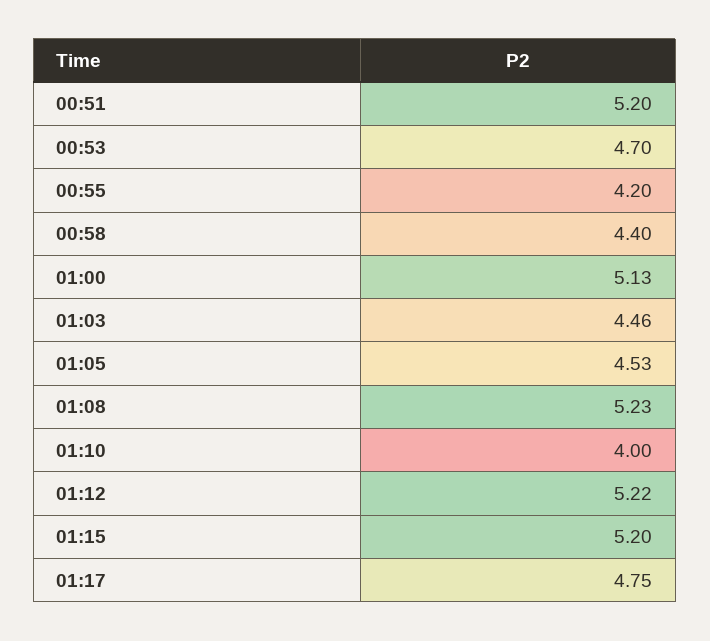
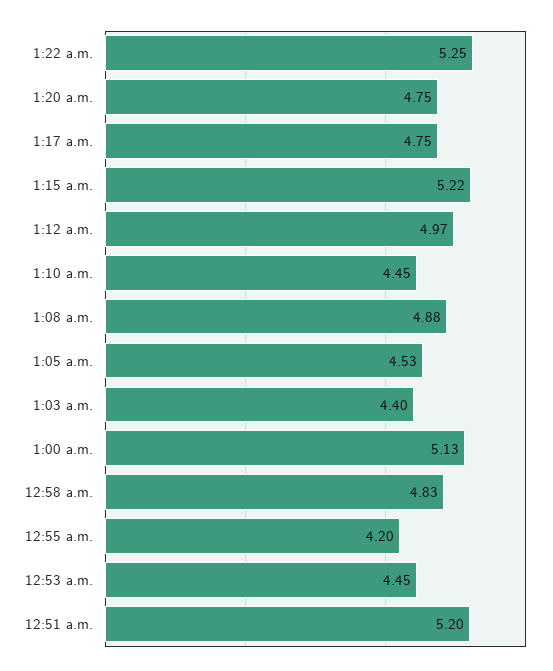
00:53: 4.7 -> 4.45
00:58: 4.4 -> 4.83
01:03: 4.46 -> 4.4
01:08: 5.23 -> 4.88
01:10: 4 -> 4.45
01:12: 5.22 -> 4.97
01:15: 5.2 -> 5.22
1:22 a.m.: none -> 5.25
1:20 a.m.: none -> 4.75

